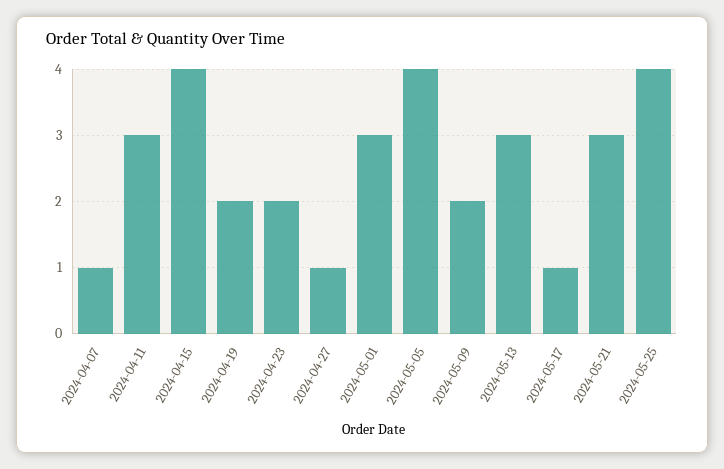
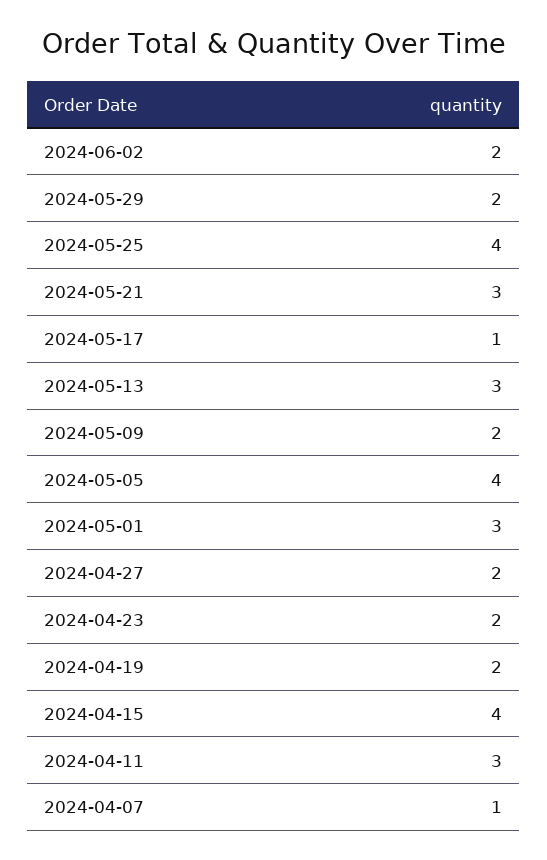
2024-04-27: 1 -> 2
2024-06-02: none -> 2
2024-05-29: none -> 2

